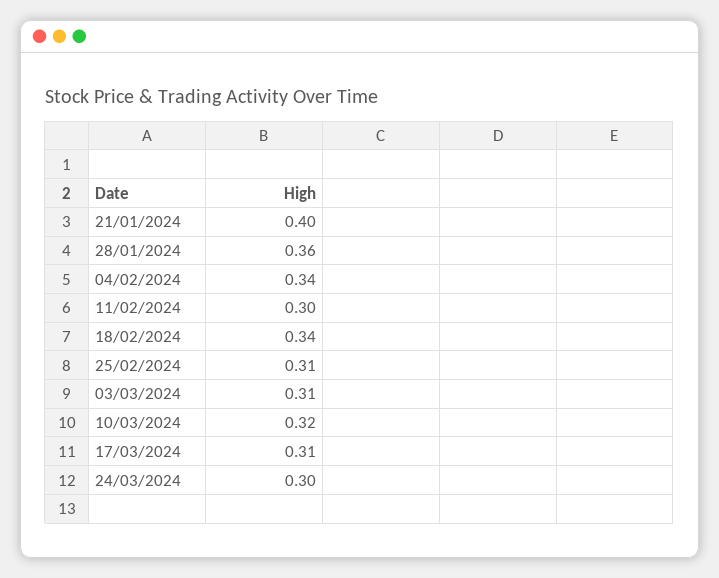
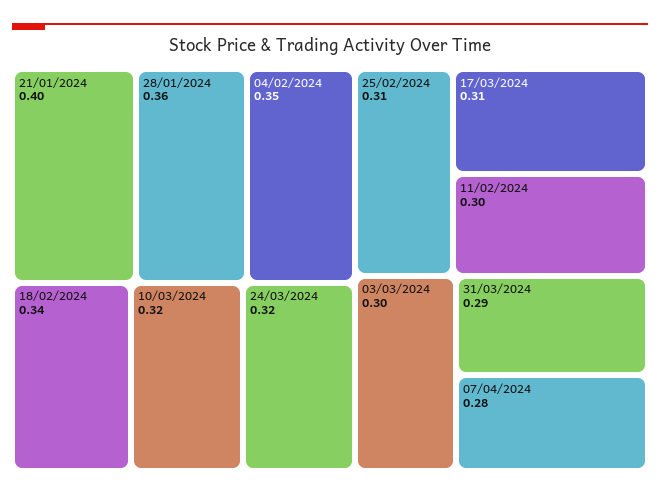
04/02/2024: 0.34 -> 0.35
03/03/2024: 0.31 -> 0.3
24/03/2024: 0.3 -> 0.32
31/03/2024: none -> 0.29
07/04/2024: none -> 0.28

